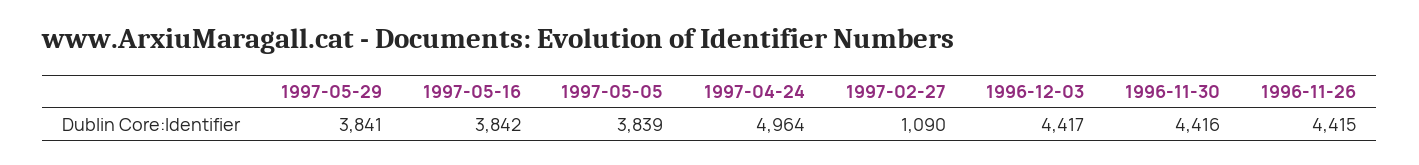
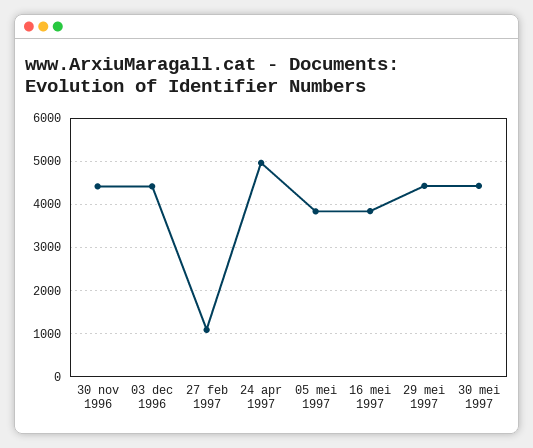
1997-05-29: 3841 -> 4400
1996-11-26: 4415 -> none
30 mei 1997: none -> 4400

